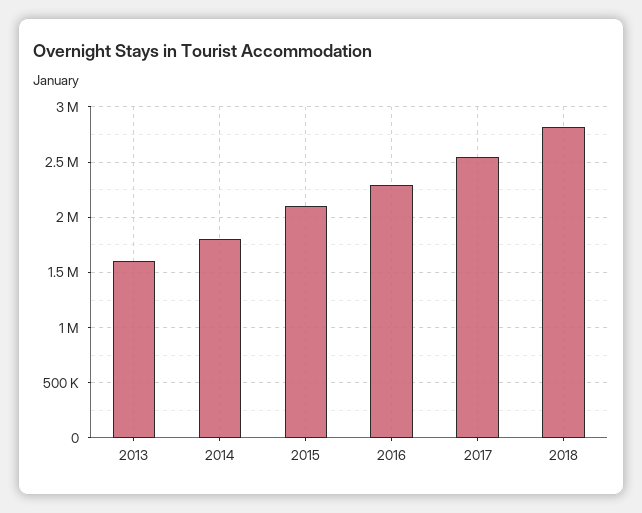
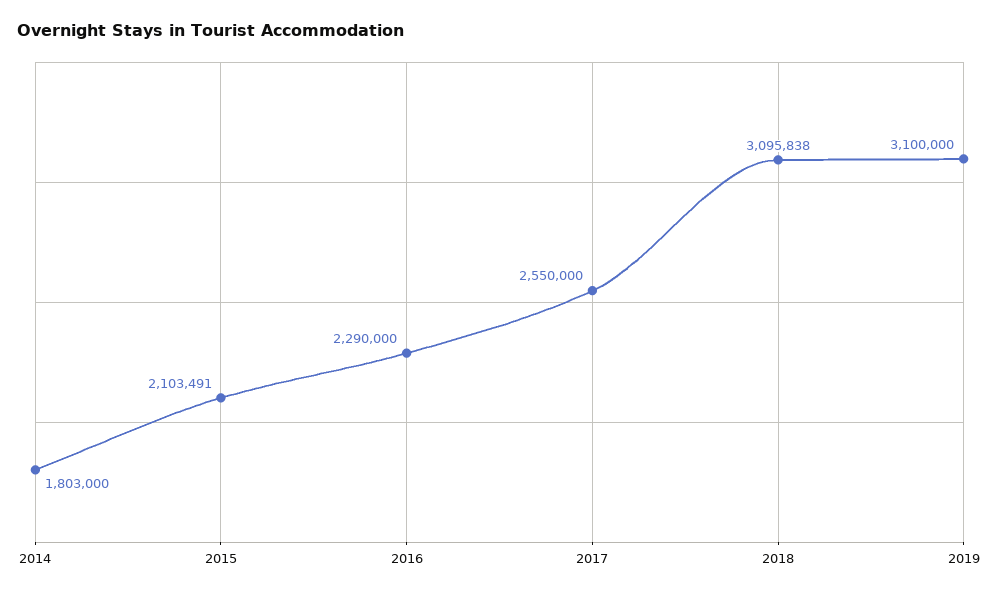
2013: 1600000 -> none
2018: 2800000 -> 3095838
2019: none -> 3100000

